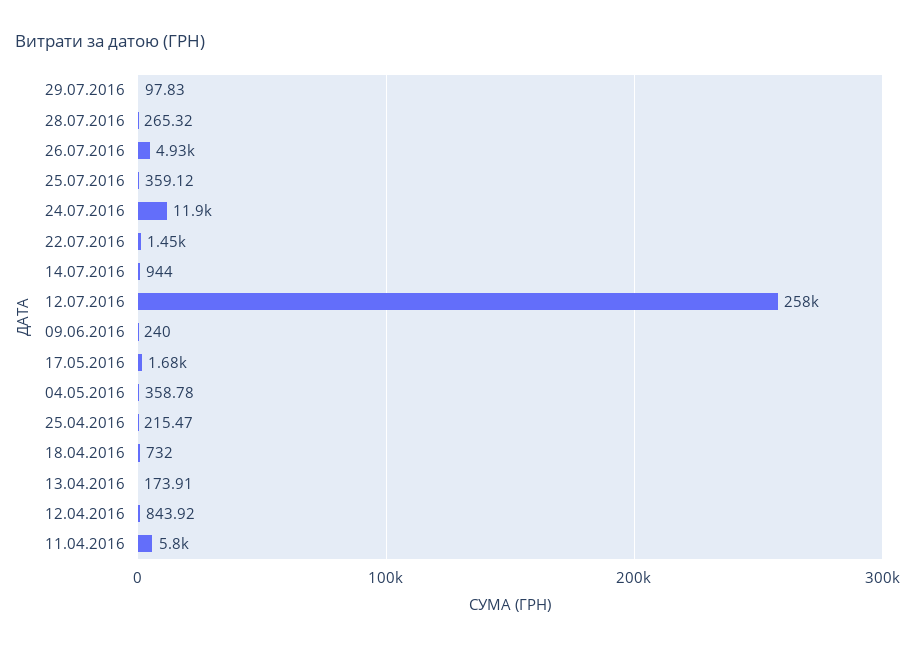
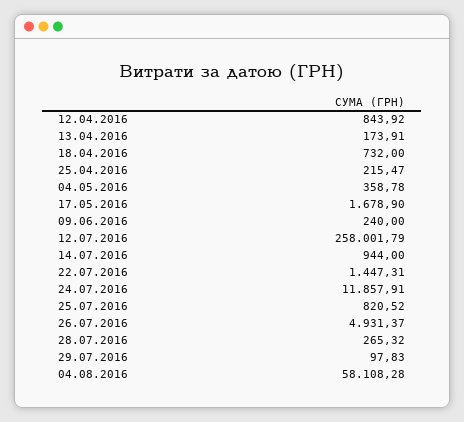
25.07.2016: 359.12 -> 820.52
11.04.2016: 5800 -> none
04.08.2016: none -> 58108.28

